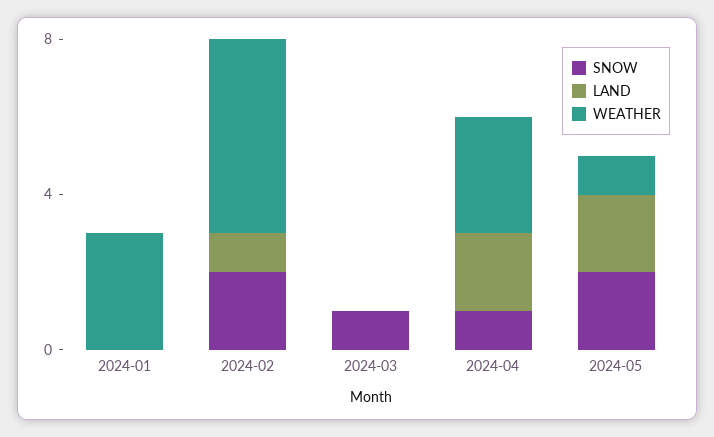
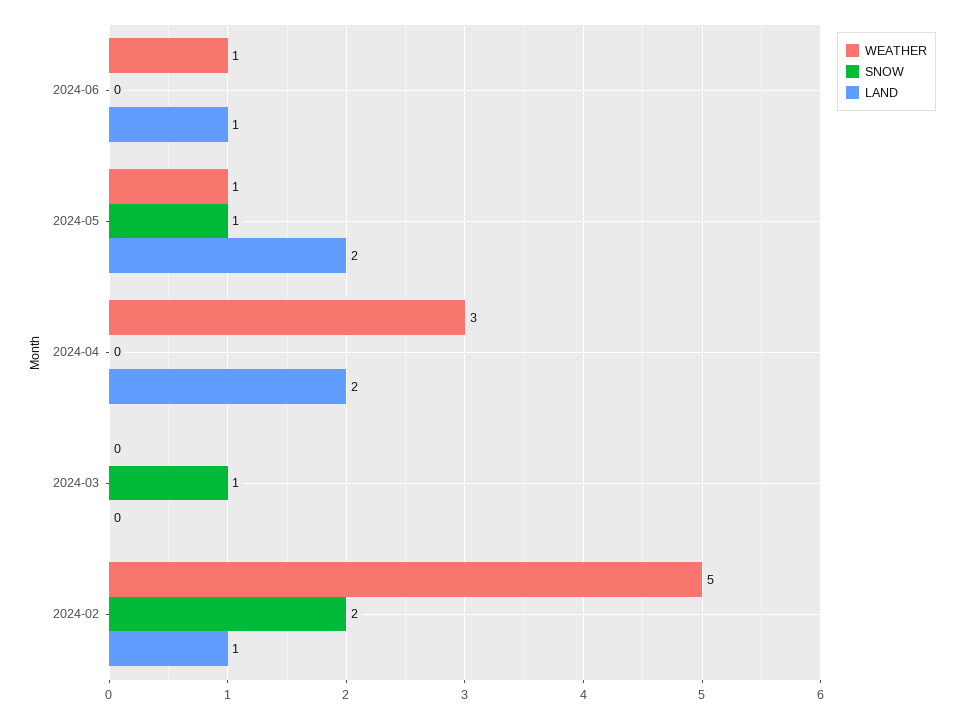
SNOW, 2024-01: 0 -> none
LAND, 2024-01: 0 -> none
WEATHER, 2024-01: 3 -> none
SNOW, 2024-04: 1 -> 0
SNOW, 2024-05: 2 -> 1
WEATHER, 2024-06: none -> 1
SNOW, 2024-06: none -> 0
LAND, 2024-06: none -> 1

